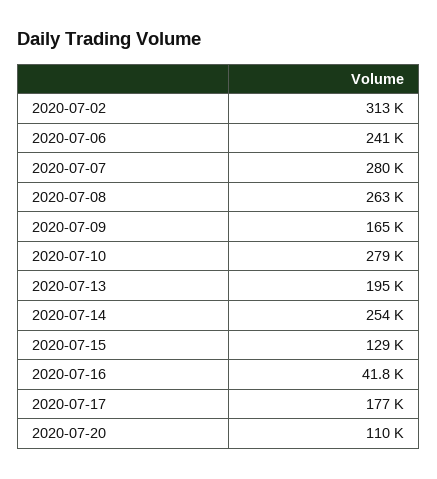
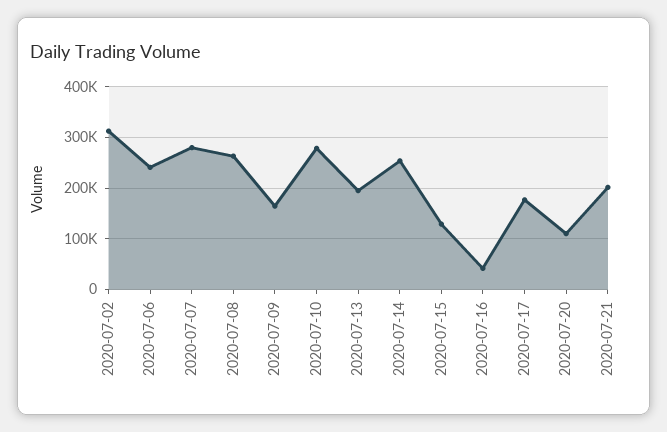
2020-07-21: none -> 200000

